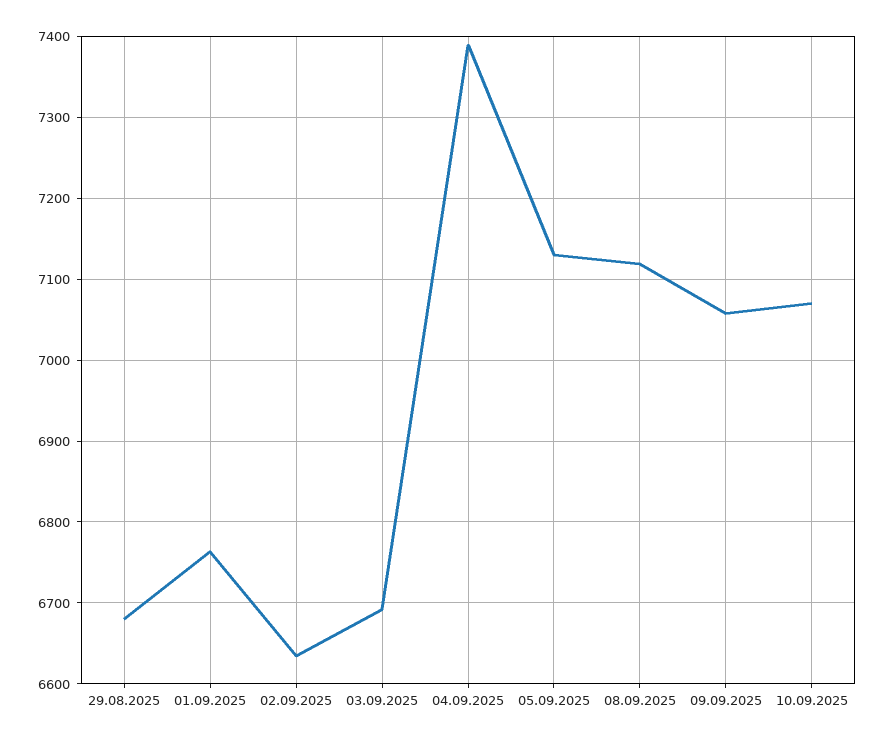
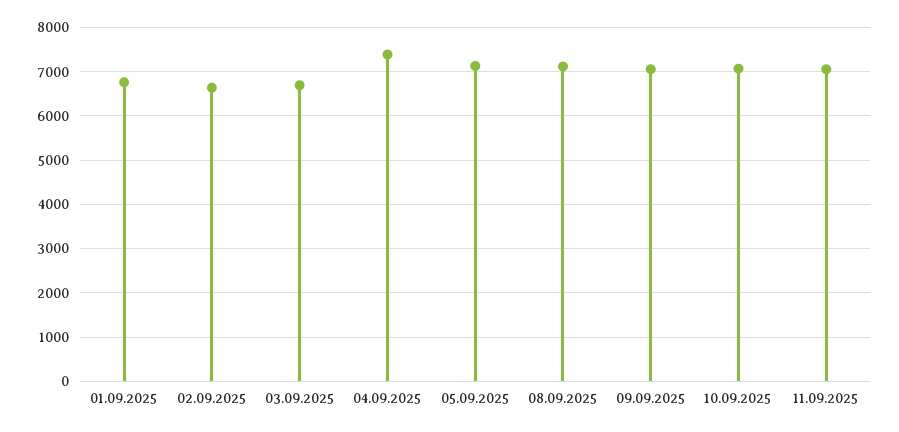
29.08.2025: 6680 -> none
11.09.2025: none -> 7000

